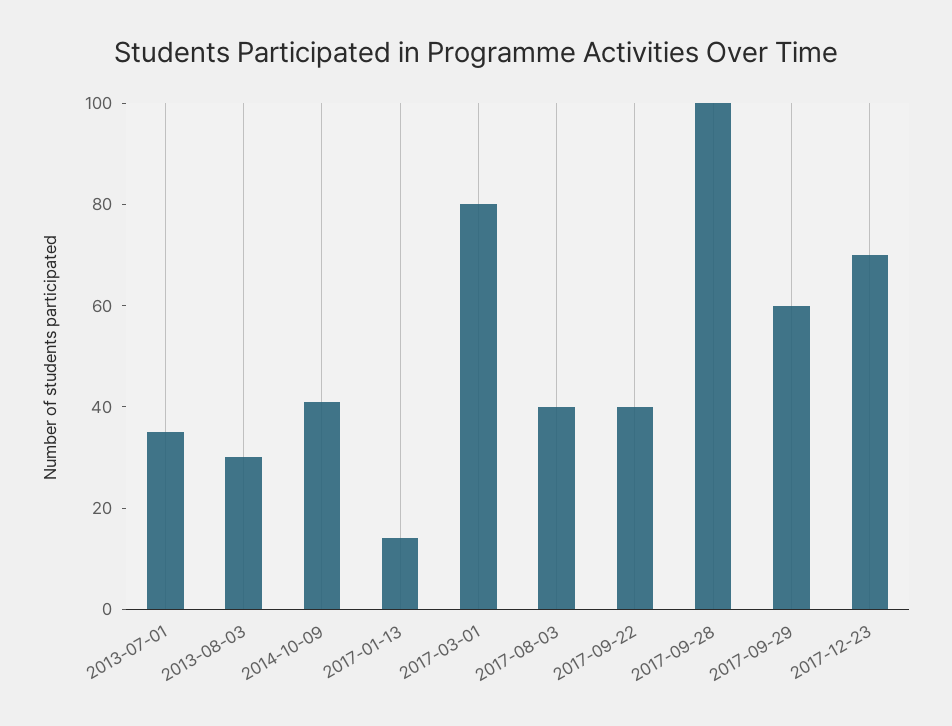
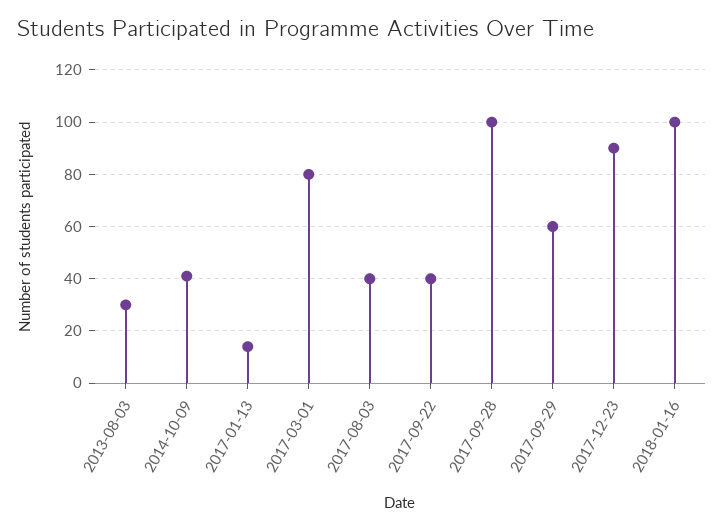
2013-07-01: 35 -> none
2017-12-23: 70 -> 90
2018-01-16: none -> 100

